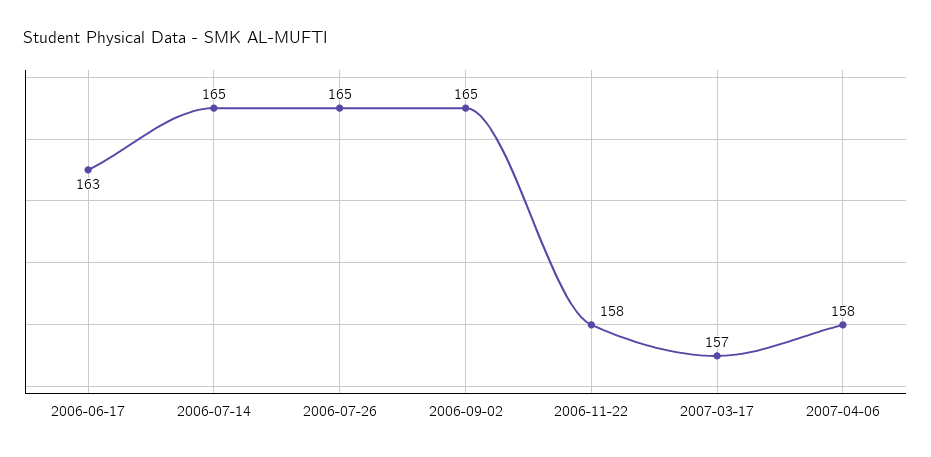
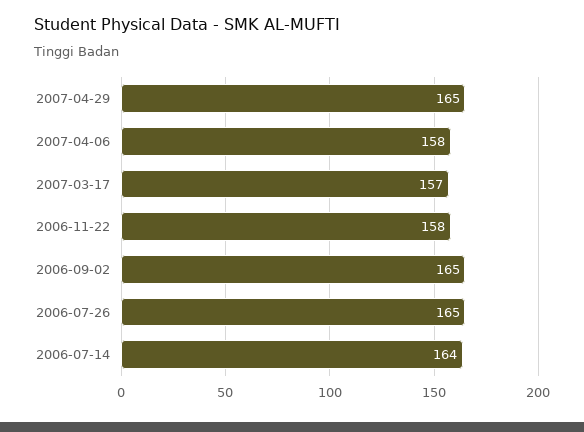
2006-06-17: 163 -> none
2006-07-14: 165 -> 164
2007-04-29: none -> 165

